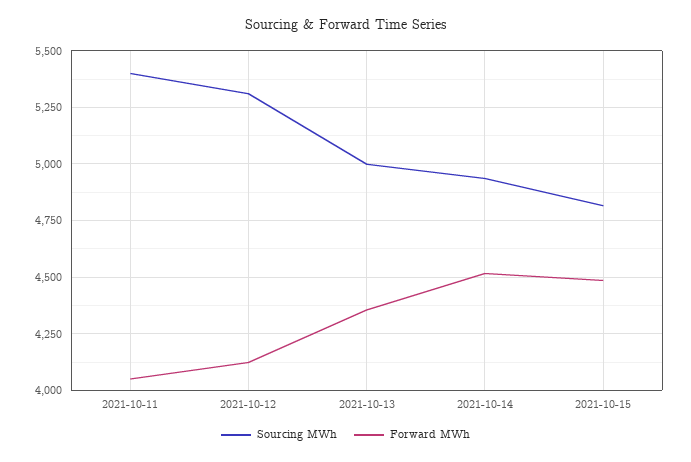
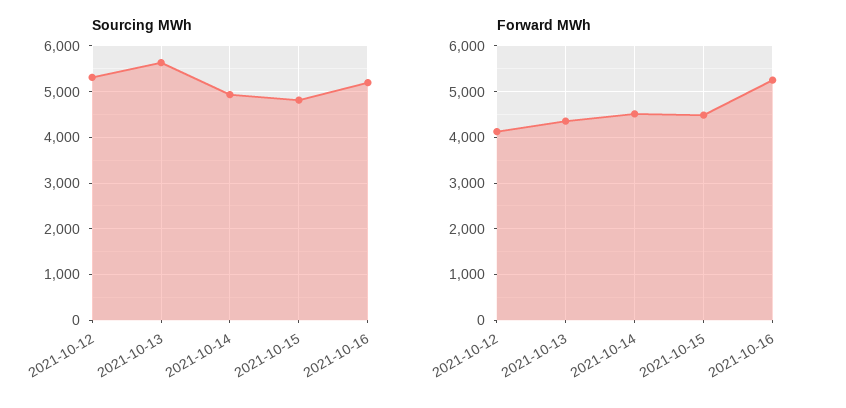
Sourcing MWh, 2021-10-11: 5400 -> none
Forward MWh, 2021-10-11: 4050 -> none
Sourcing MWh, 2021-10-13: 5000 -> 5600
Sourcing MWh, 2021-10-16: none -> 5200
Forward MWh, 2021-10-16: none -> 5200

